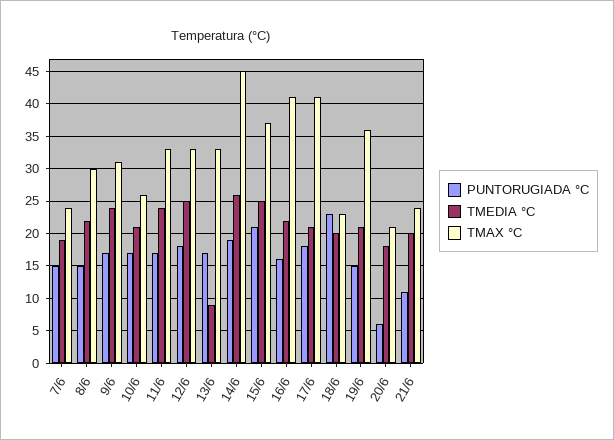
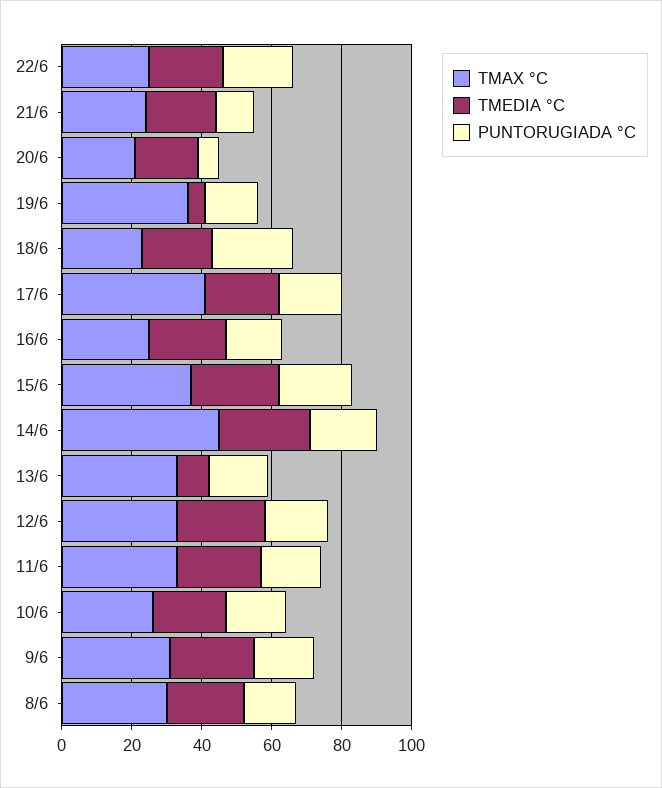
PUNTORUGIADA °C, 7/6: 15 -> none
TMEDIA °C, 7/6: 19 -> none
TMAX °C, 7/6: 24 -> none
TMAX °C, 16/6: 41 -> 25
TMEDIA °C, 19/6: 21 -> 5
TMAX °C, 22/6: none -> 25
TMEDIA °C, 22/6: none -> 20
PUNTORUGIADA °C, 22/6: none -> 20

